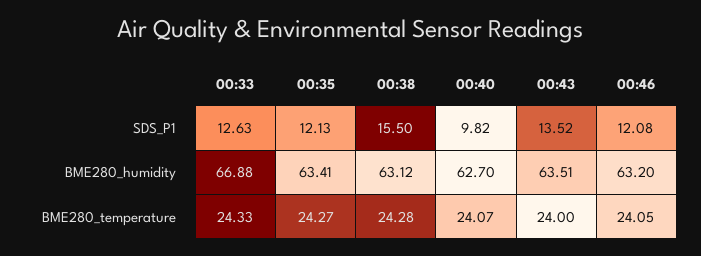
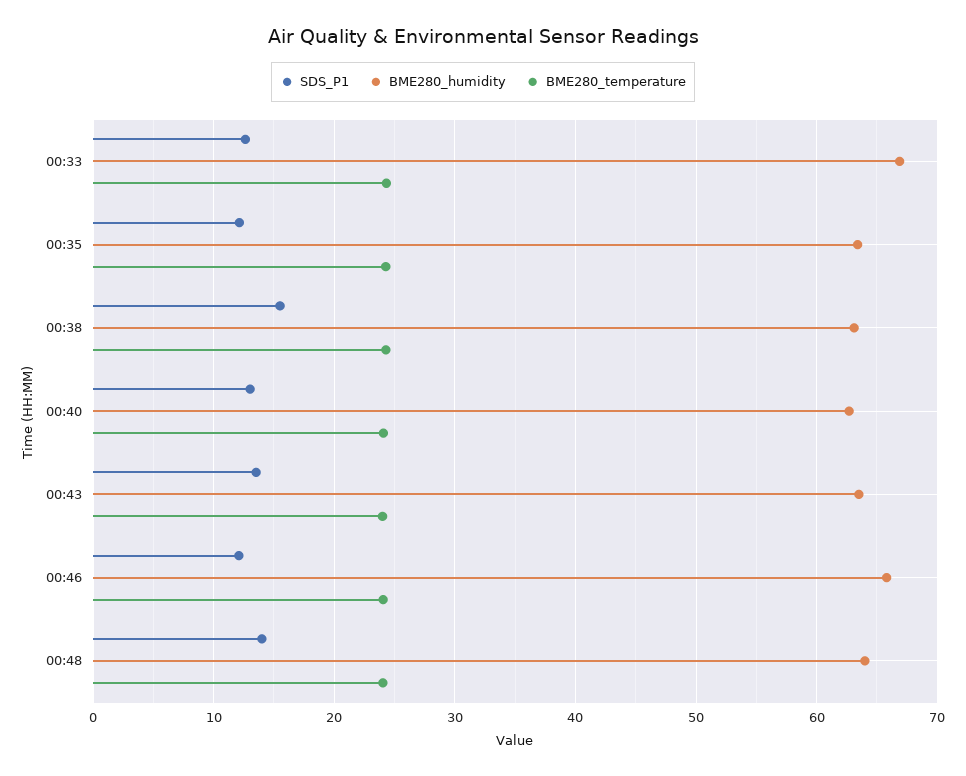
SDS_P1, 00:40: 9.82 -> 13
BME280_humidity, 00:46: 63.2 -> 66
SDS_P1, 00:48: none -> 14
BME280_humidity, 00:48: none -> 64
BME280_temperature, 00:48: none -> 24

